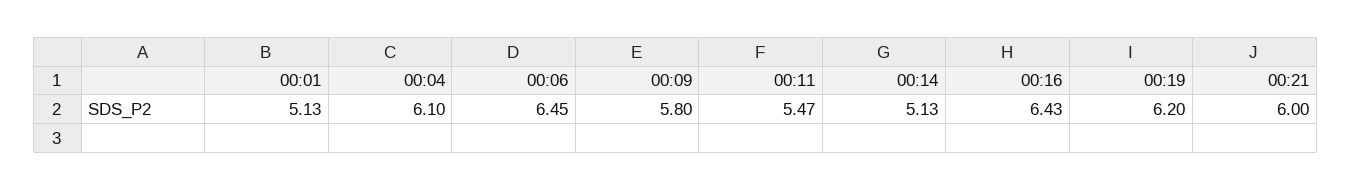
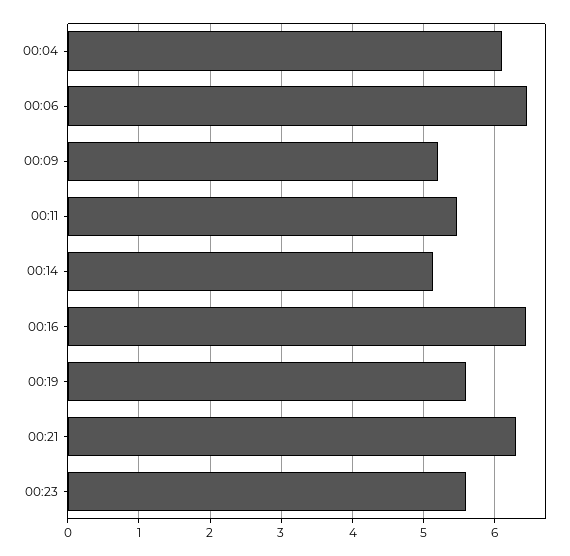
00:01: 5.13 -> none
00:09: 5.8 -> 5.2
00:19: 6.2 -> 5.6
00:21: 6 -> 6.3
00:23: none -> 5.6

